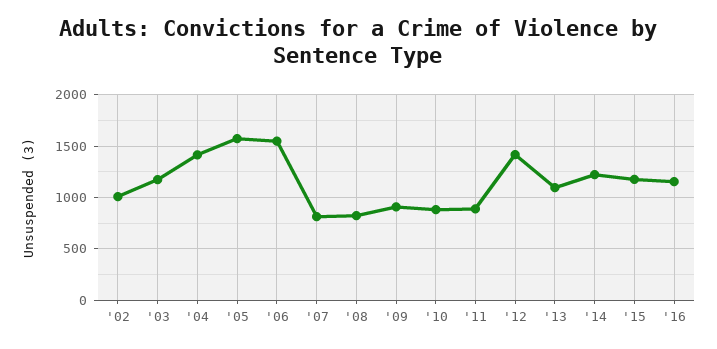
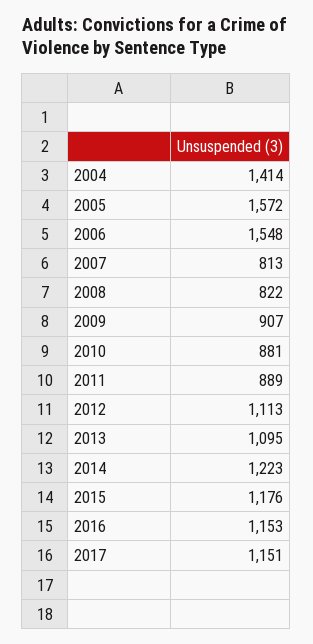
'02: 1000 -> none
'03: 1200 -> none
'12: 1400 -> 1113
2017: none -> 1151

